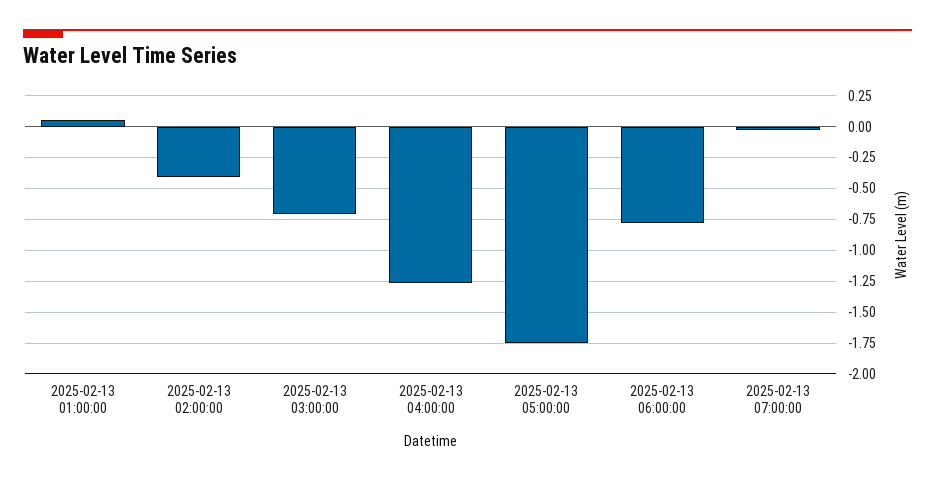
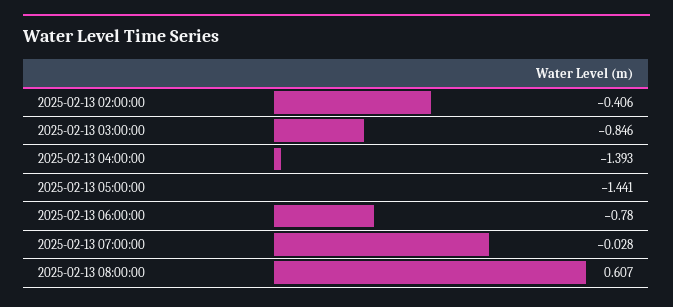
2025-02-13 01:00:00: 0.05 -> none
2025-02-13 03:00:00: -0.7 -> -0.846
2025-02-13 04:00:00: -1.25 -> -1.393
2025-02-13 05:00:00: -1.75 -> -1.441
2025-02-13 08:00:00: none -> 0.607

